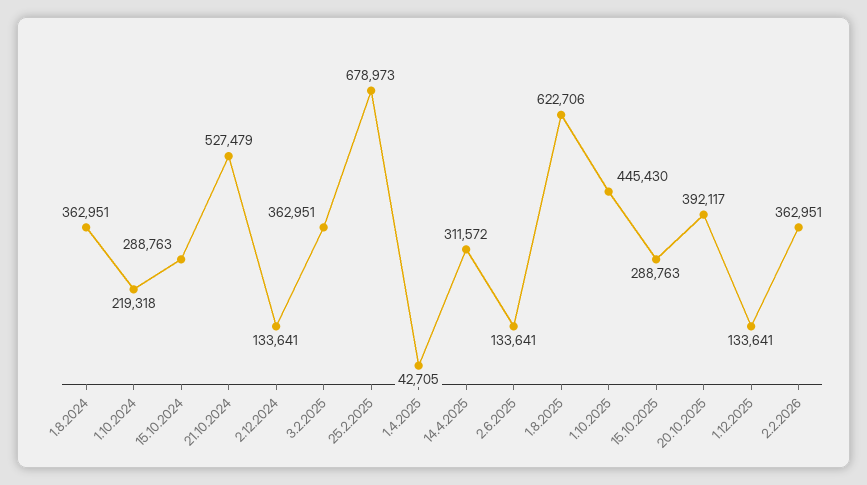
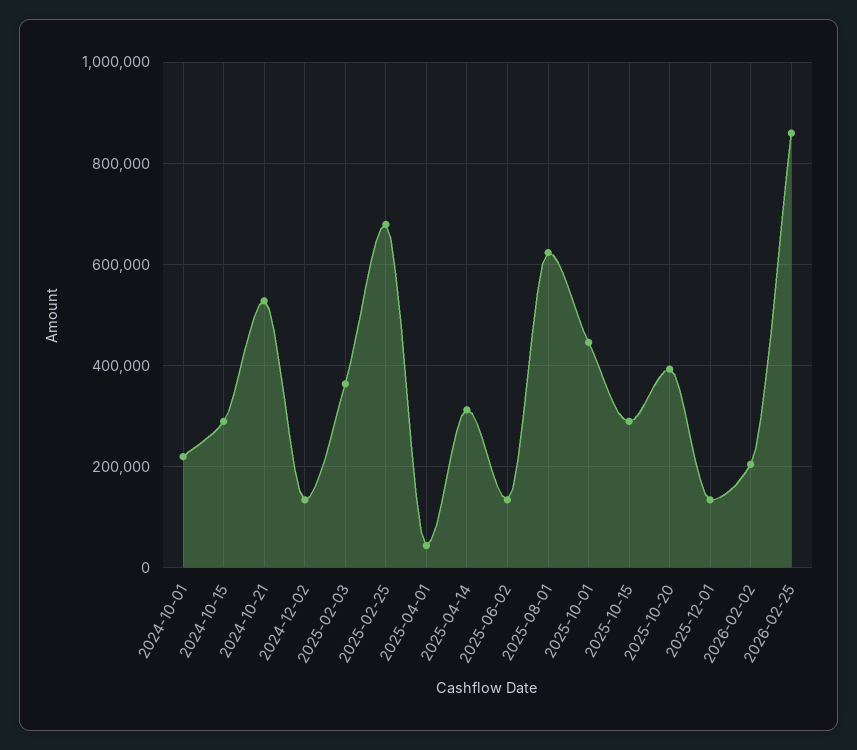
1.8.2024: 362951 -> none
2.2.2026: 362951 -> 200000
2026-02-25: none -> 860000

